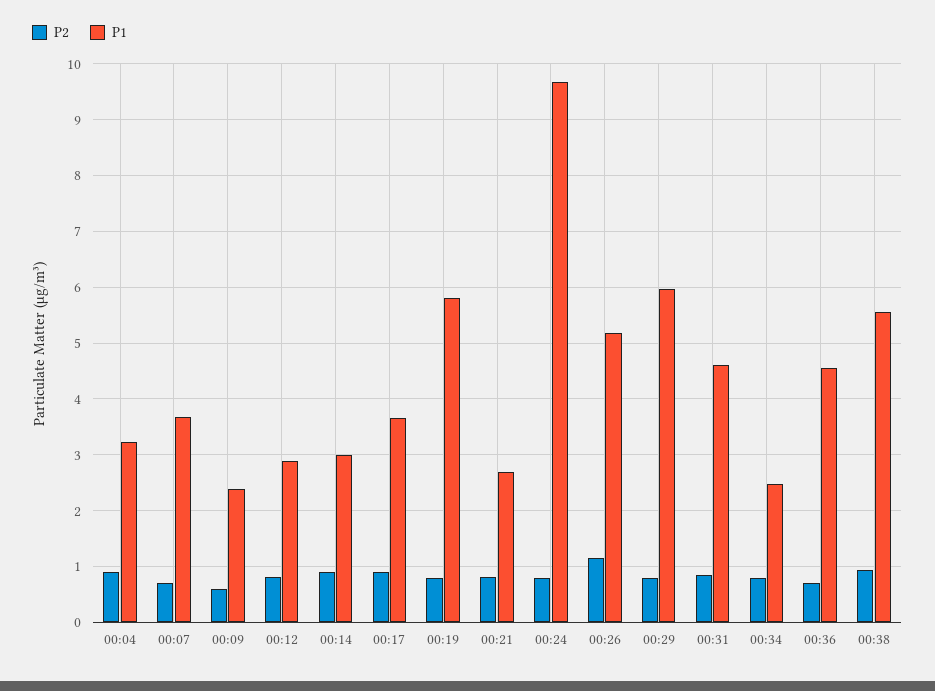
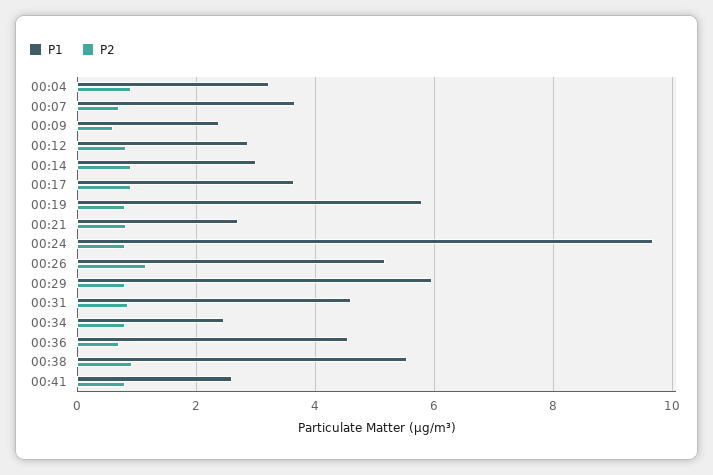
P1, 00:41: none -> 2.6
P2, 00:41: none -> 0.8

